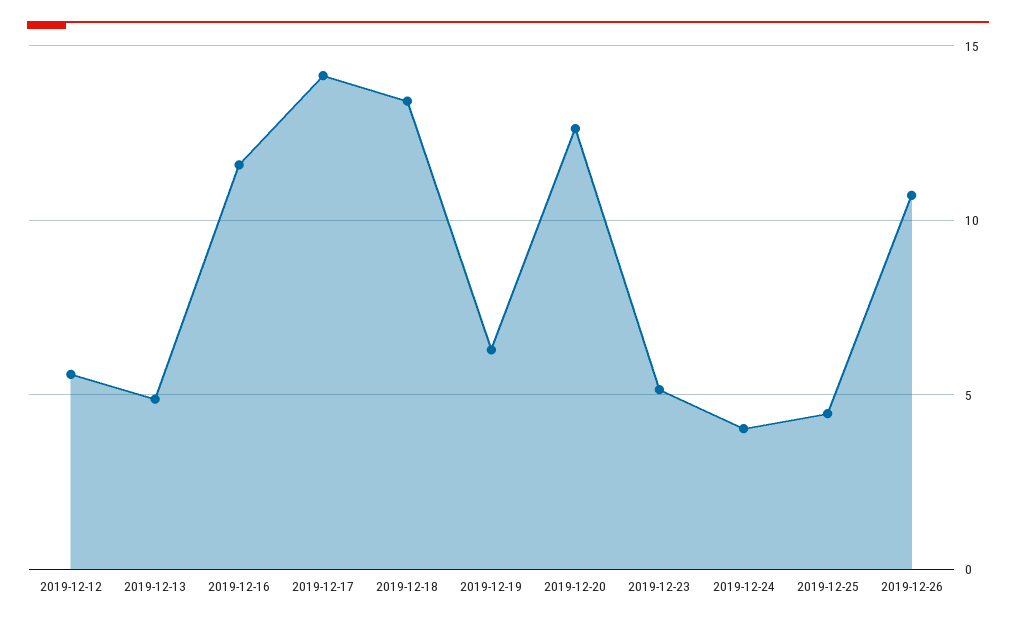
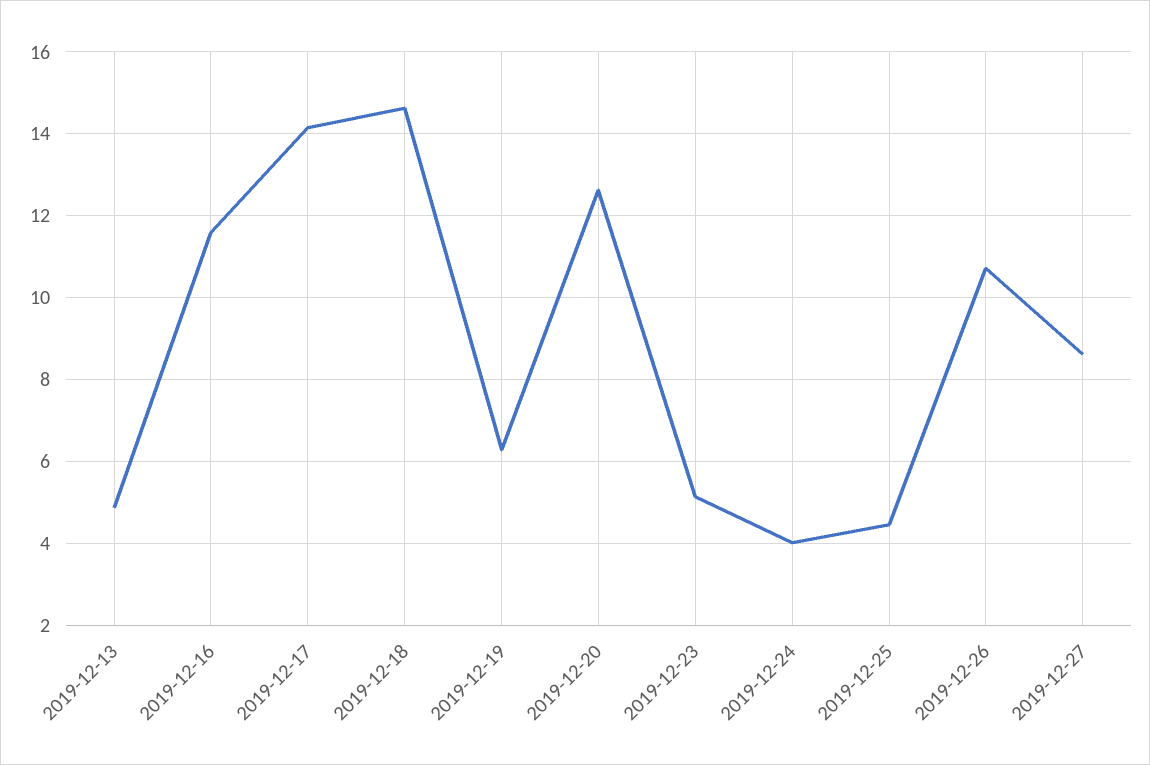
2019-12-12: 5.5 -> none
2019-12-18: 13.5 -> 14.6
2019-12-27: none -> 8.6

